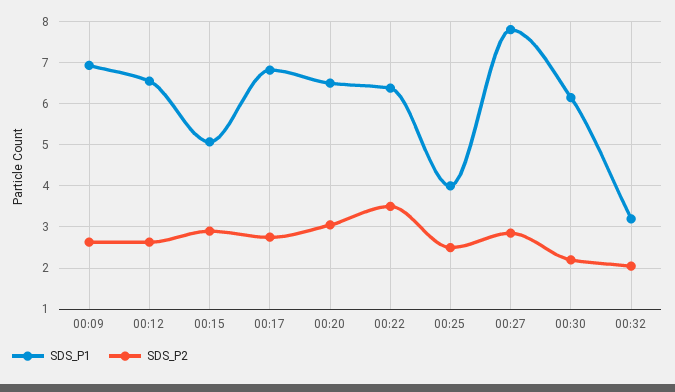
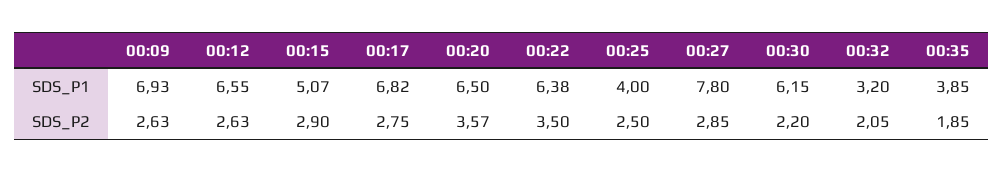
SDS_P2, 00:20: 3 -> 3.57
SDS_P1, 00:35: none -> 3.85
SDS_P2, 00:35: none -> 1.85

